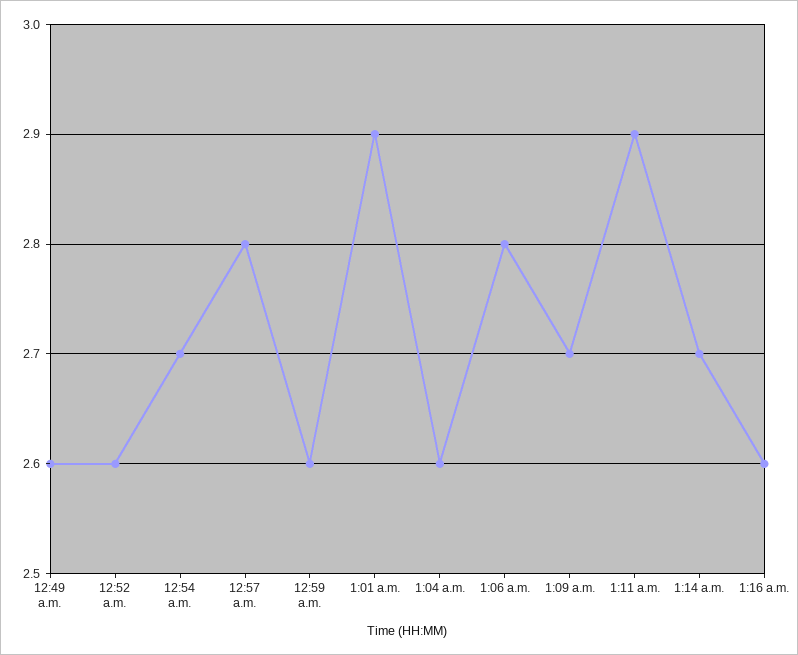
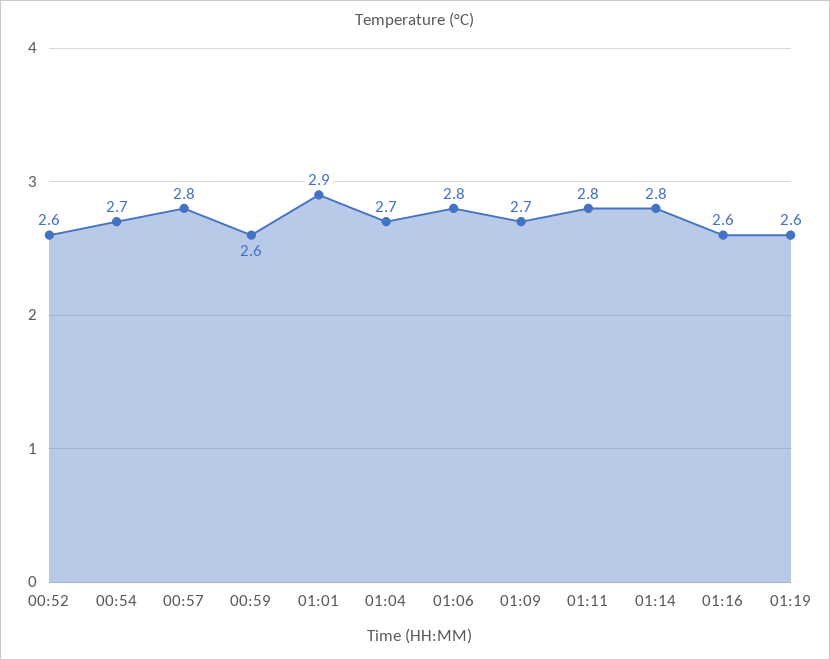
12:49 a.m.: 2.6 -> none
1:04 a.m.: 2.6 -> 2.7
1:11 a.m.: 2.9 -> 2.8
1:14 a.m.: 2.7 -> 2.8
01:19: none -> 2.6

